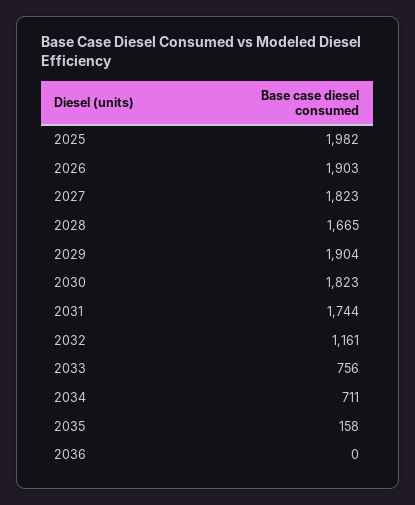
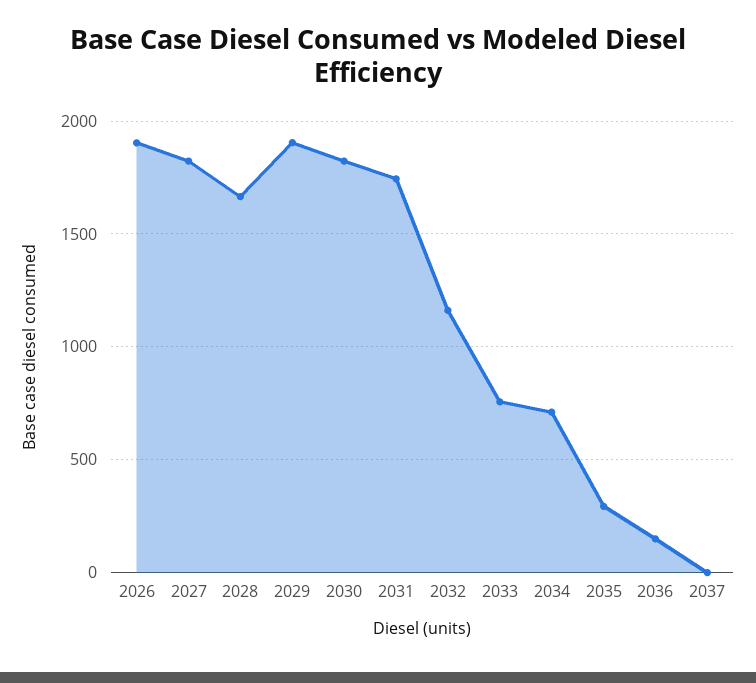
2025: 1982 -> none
2035: 158 -> 300
2036: 0 -> 150
2037: none -> 0

